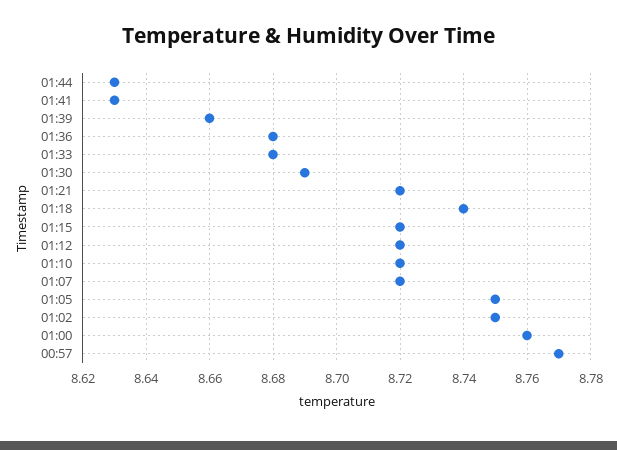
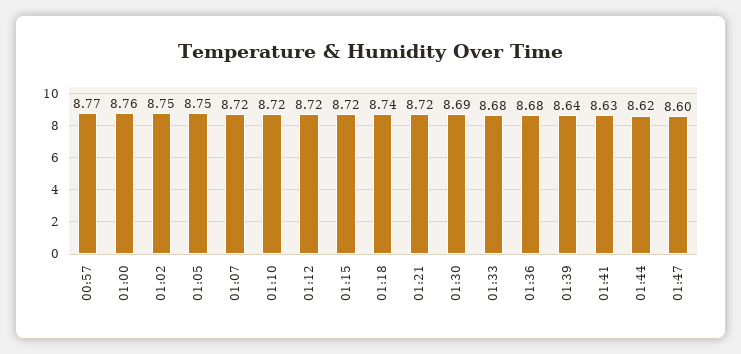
01:44: 8.63 -> 8.62
01:39: 8.66 -> 8.64
01:47: none -> 8.6

